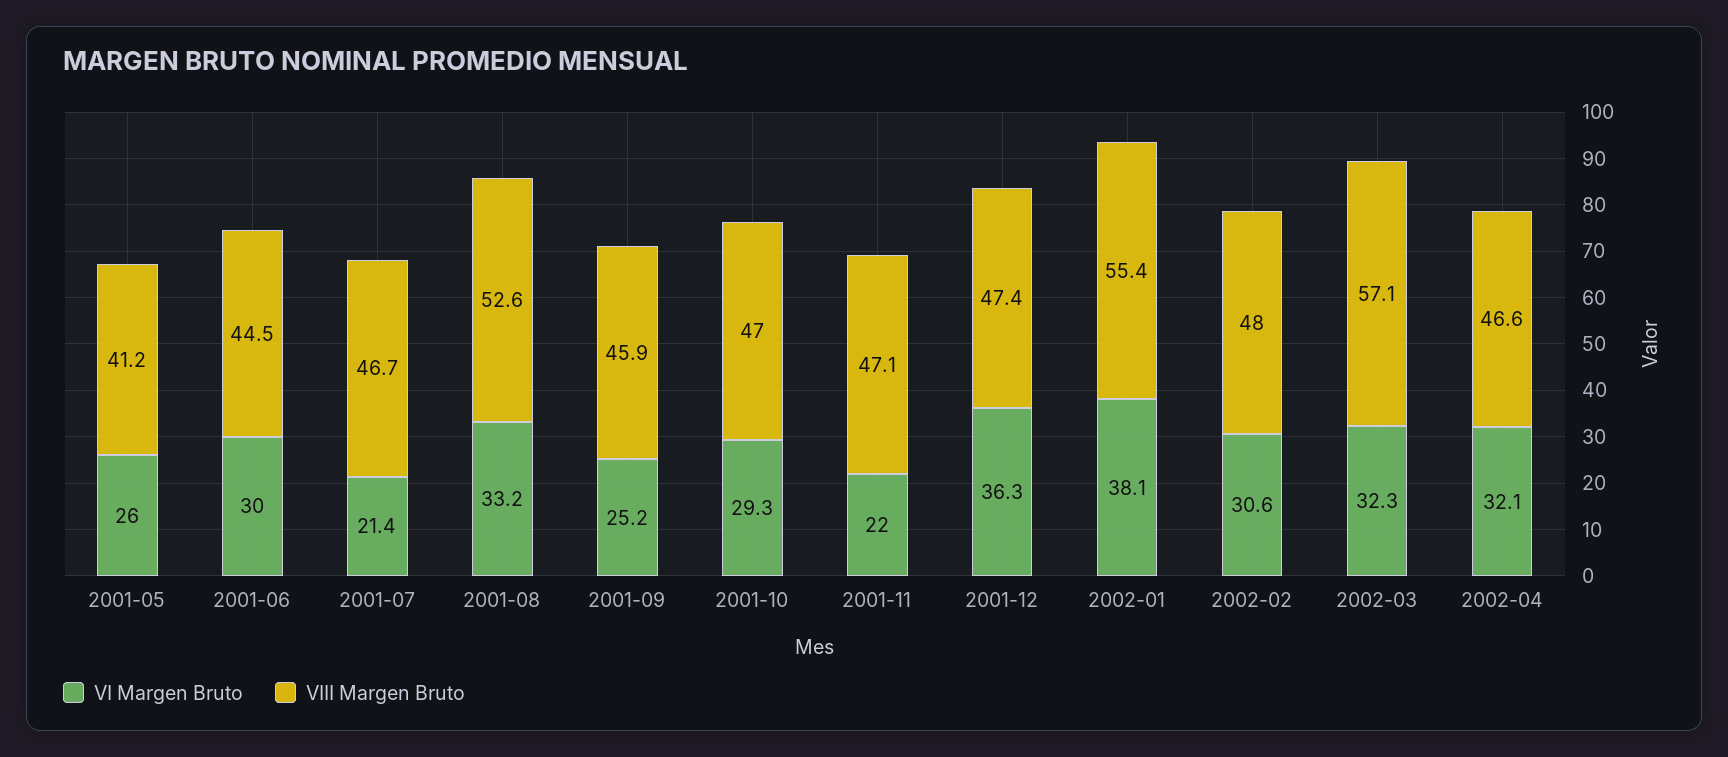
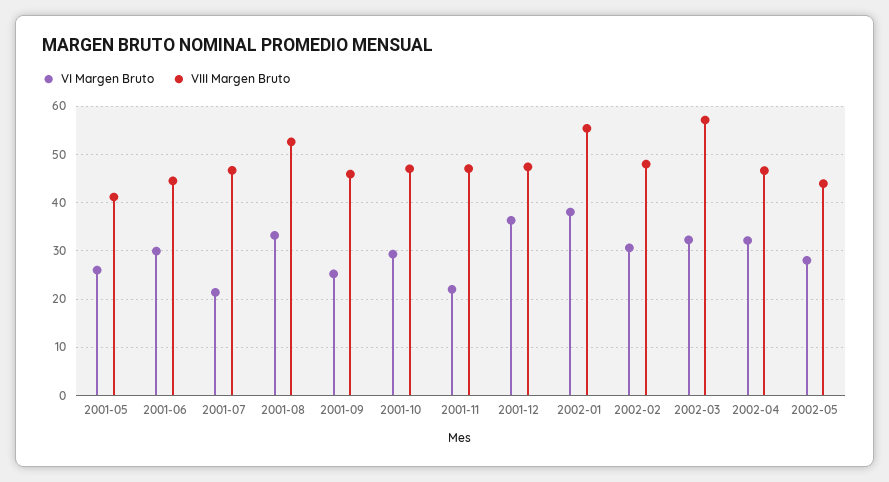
VI Margen Bruto, 2002-05: none -> 28
VIII Margen Bruto, 2002-05: none -> 44

